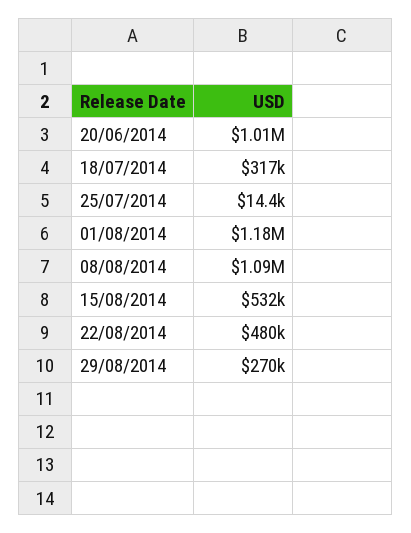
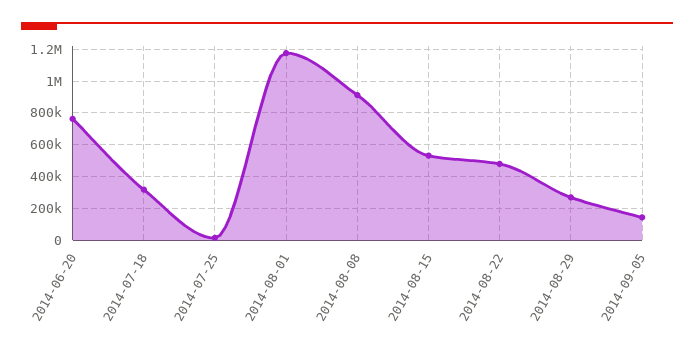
20/06/2014: 1010000 -> 750000
08/08/2014: 1090000 -> 900000
2014-09-05: none -> 150000

